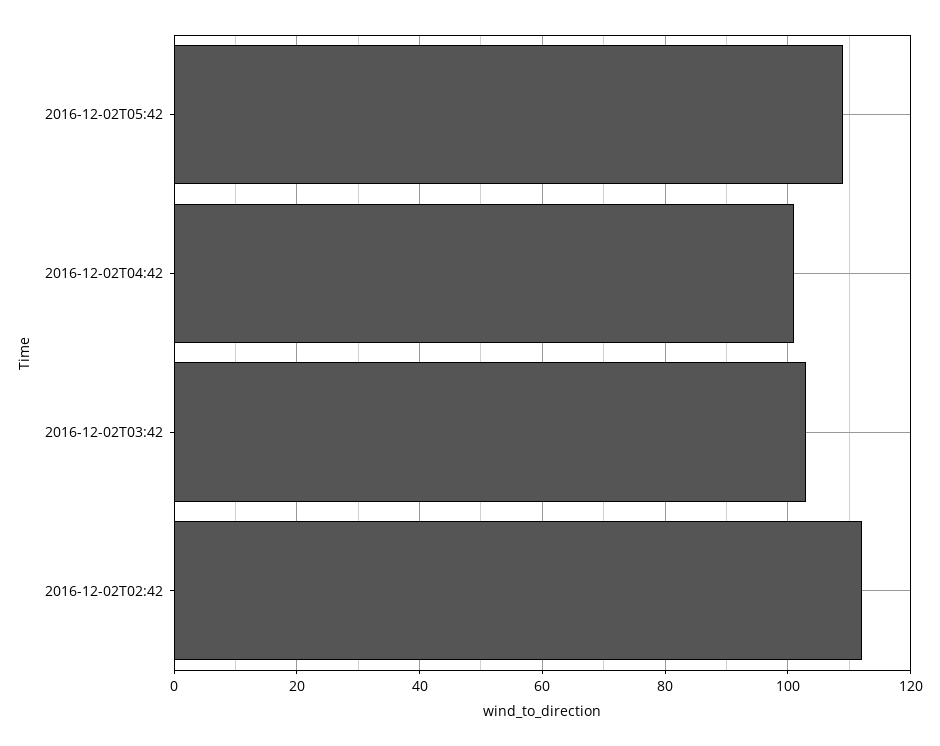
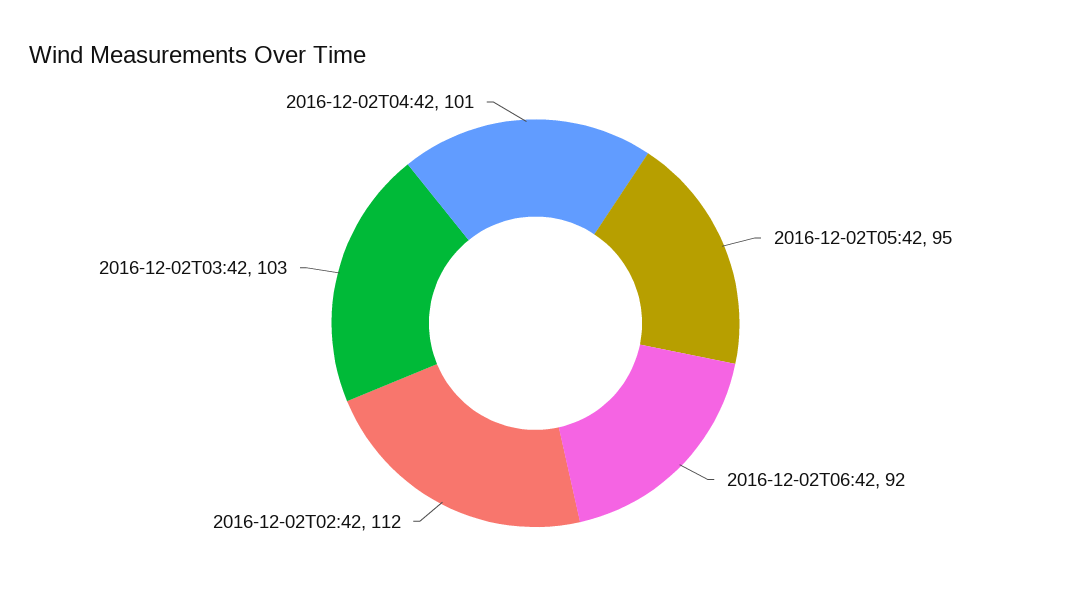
2016-12-02T05:42: 110 -> 95
2016-12-02T06:42: none -> 92

